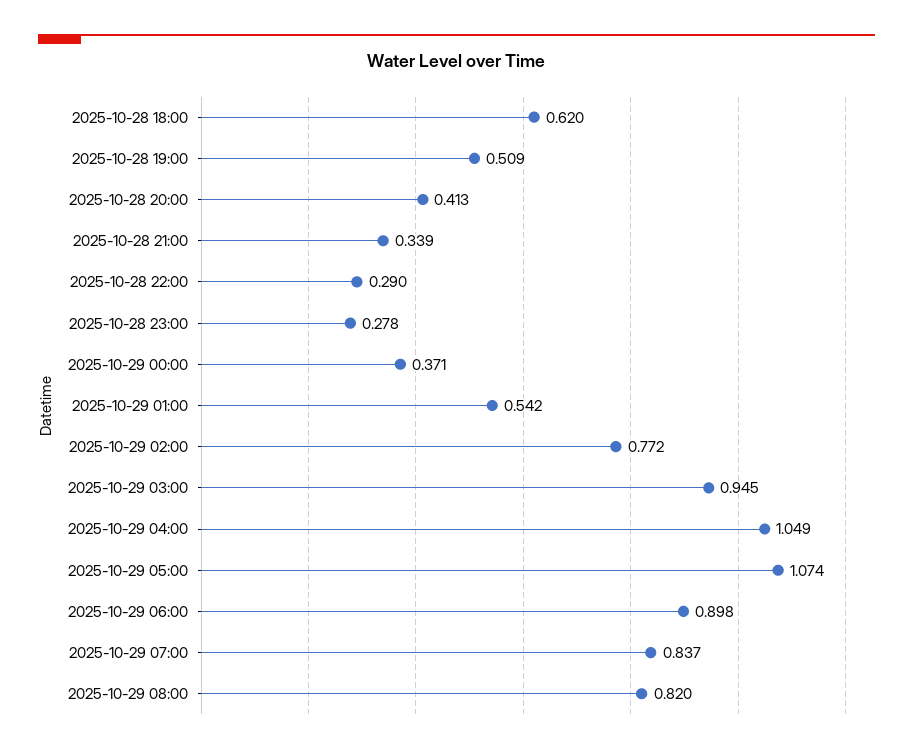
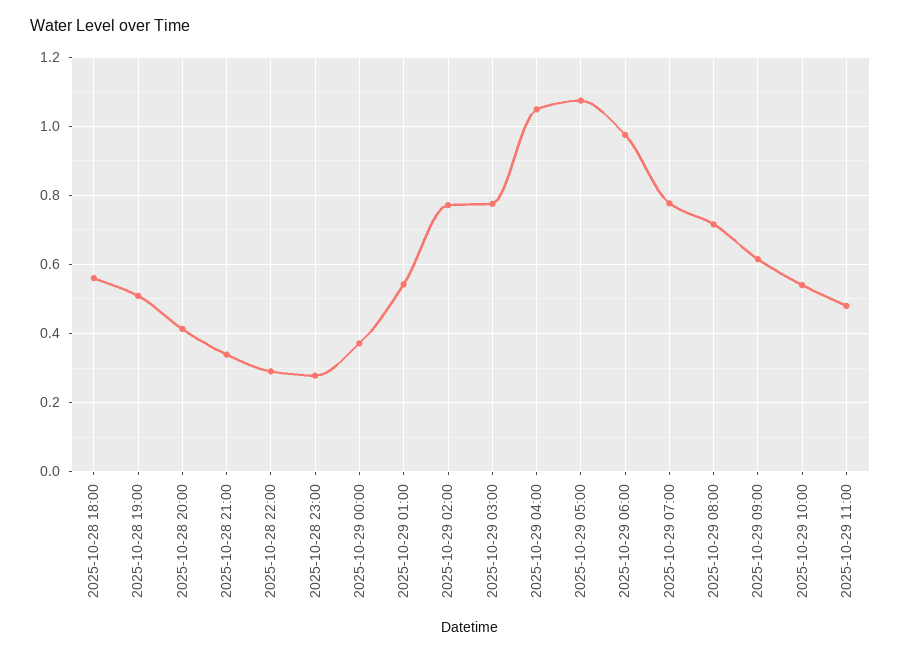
2025-10-28 18:00: 0.62 -> 0.56
2025-10-29 03:00: 0.945 -> 0.78
2025-10-29 06:00: 0.898 -> 0.98
2025-10-29 07:00: 0.837 -> 0.78
2025-10-29 08:00: 0.82 -> 0.72
2025-10-29 09:00: none -> 0.62
2025-10-29 10:00: none -> 0.54
2025-10-29 11:00: none -> 0.48

